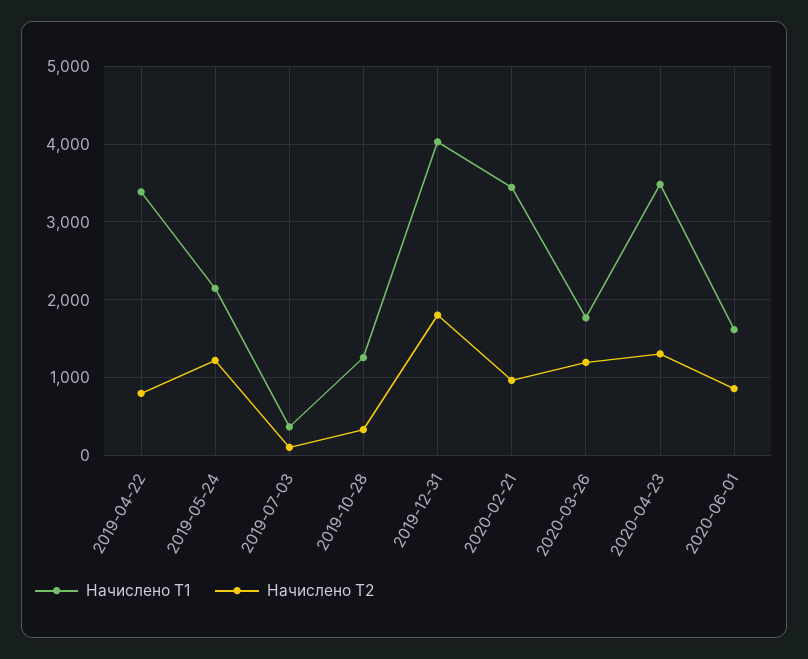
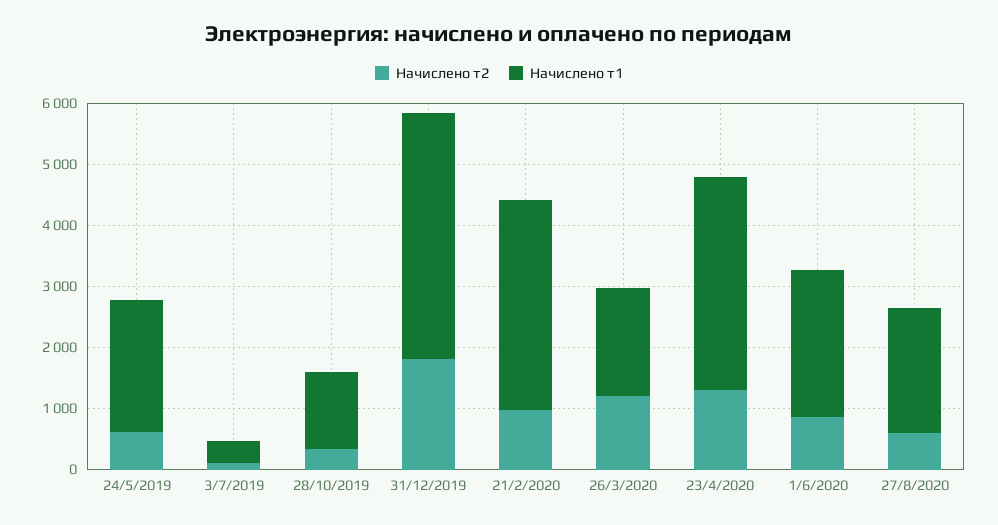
Начислено Т1, 2019-04-22: 3400 -> none
Начислено Т2, 2019-04-22: 800 -> none
Начислено Т2, 2019-05-24: 1200 -> 600
Начислено Т1, 2020-06-01: 1600 -> 2400
Начислено Т2, 27/8/2020: none -> 600
Начислено Т1, 27/8/2020: none -> 2000

